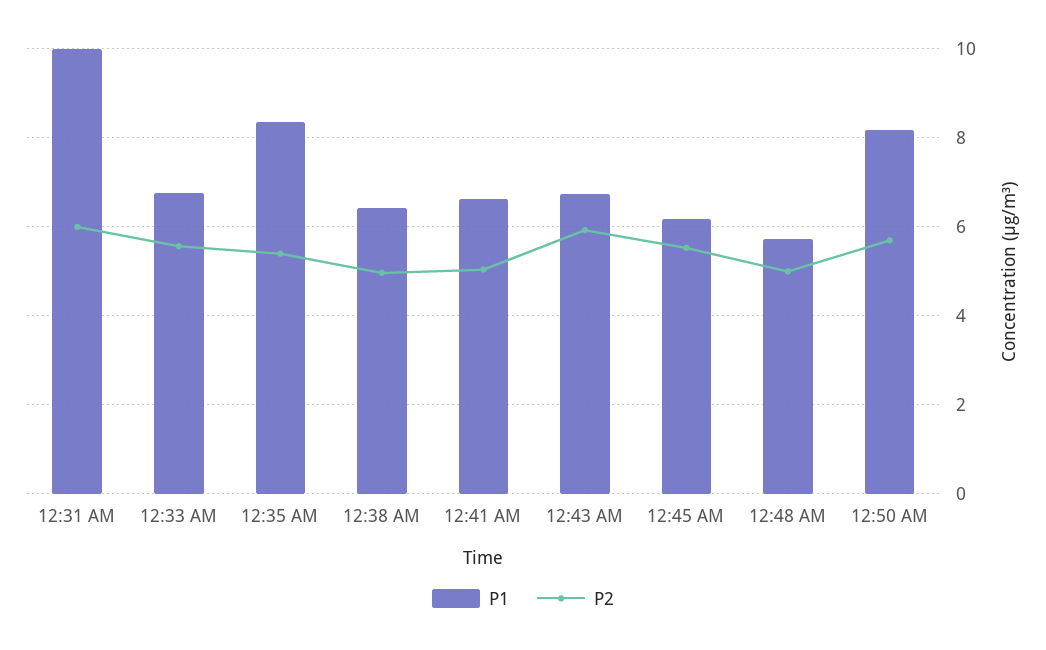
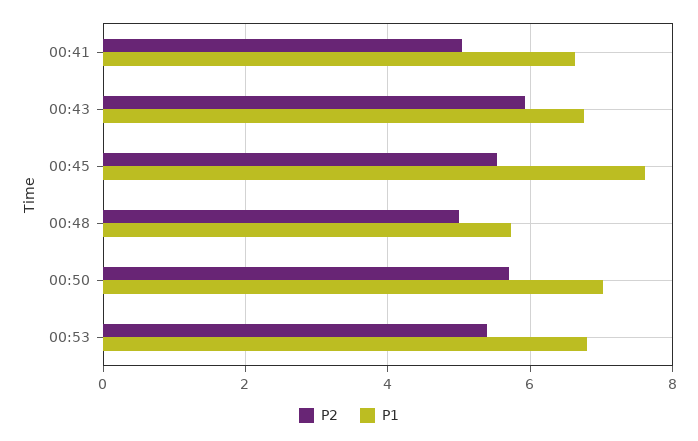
P1, 12:31 AM: 10 -> none
P2, 12:31 AM: 6 -> none
P1, 12:33 AM: 6.8 -> none
P2, 12:33 AM: 5.6 -> none
P1, 12:35 AM: 8.4 -> none
P2, 12:35 AM: 5.4 -> none
P1, 12:38 AM: 6.4 -> none
P2, 12:38 AM: 5 -> none
P1, 12:45 AM: 6.2 -> 7.6
P1, 12:50 AM: 8.2 -> 7
P2, 00:53: none -> 5.4
P1, 00:53: none -> 6.8

